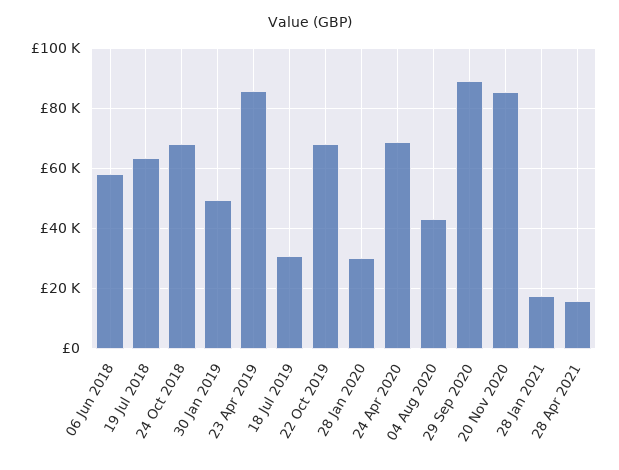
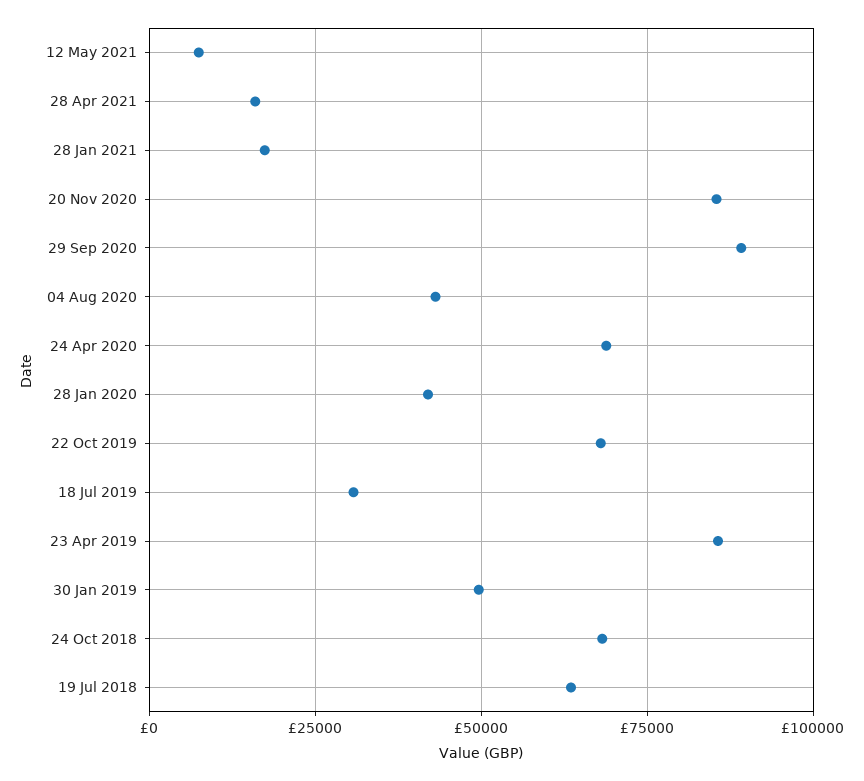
06 Jun 2018: 58000 -> none
28 Jan 2020: 30000 -> 42500
12 May 2021: none -> 7500

